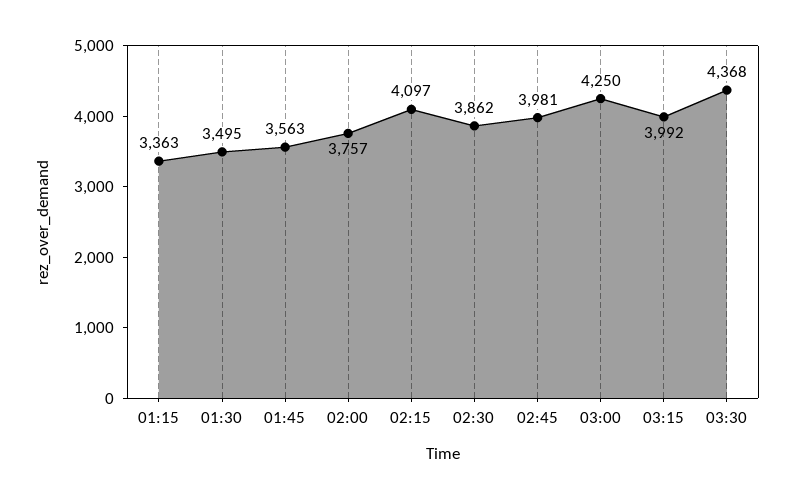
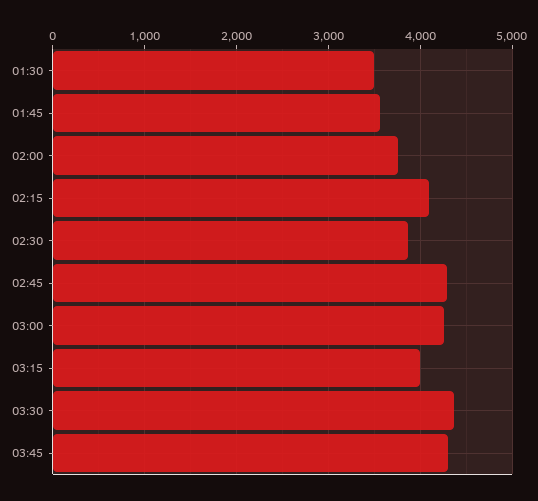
01:15: 3363 -> none
02:45: 3981 -> 4300
03:45: none -> 4300

